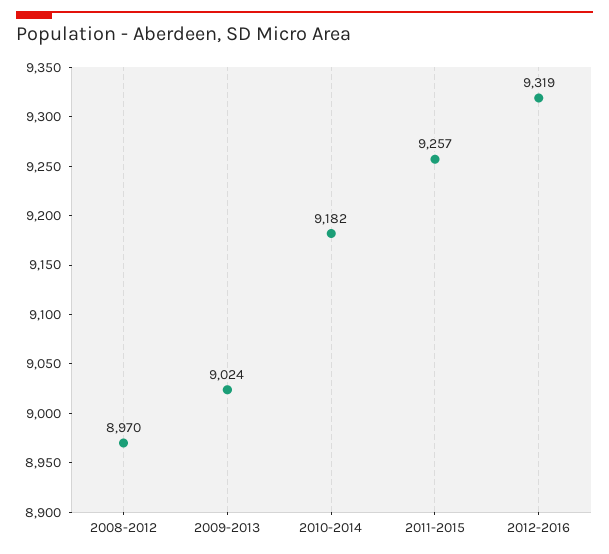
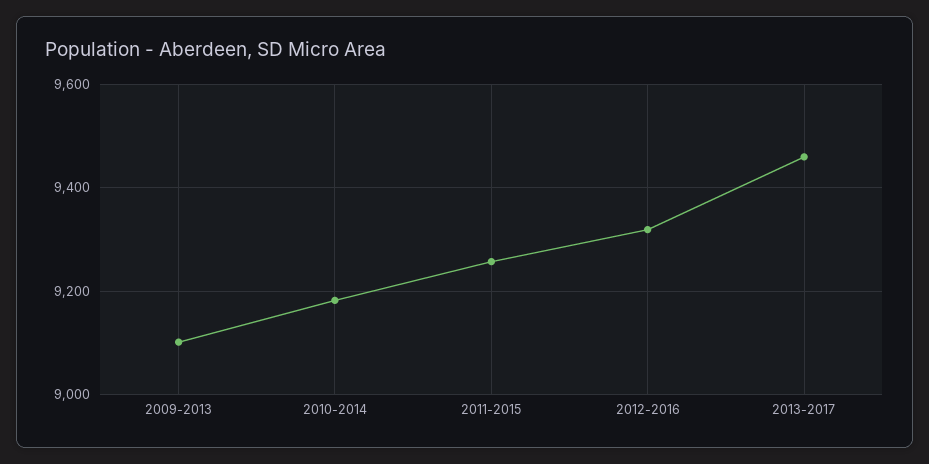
2008-2012: 8970 -> none
2009-2013: 9024 -> 9100
2013-2017: none -> 9460

